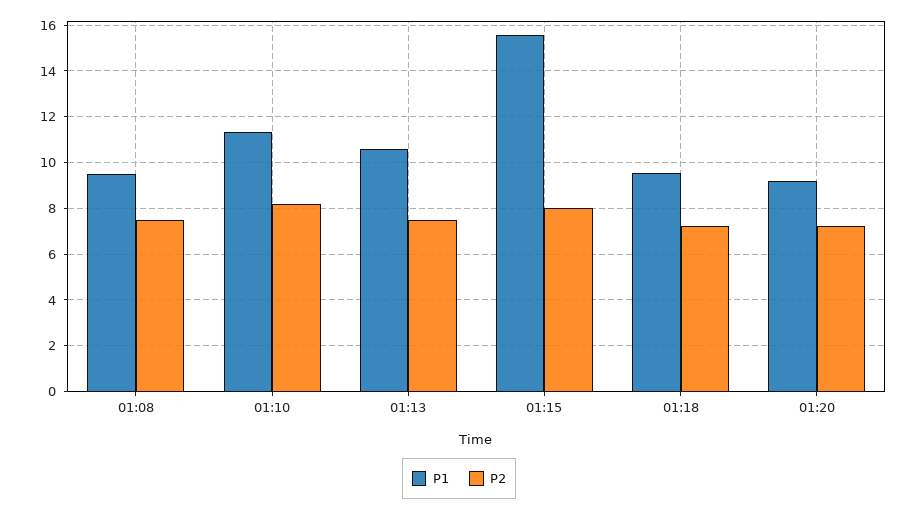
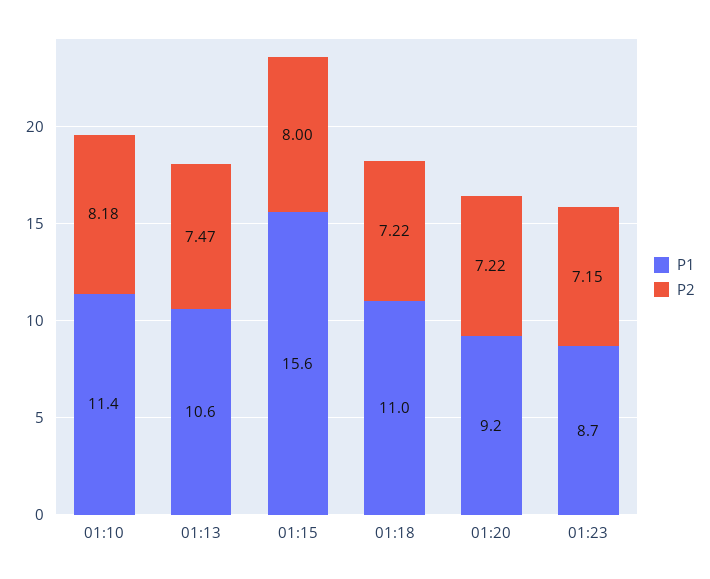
P1, 01:08: 9.5 -> none
P2, 01:08: 7.5 -> none
P1, 01:18: 9.5 -> 11
P1, 01:23: none -> 8.7
P2, 01:23: none -> 7.15

